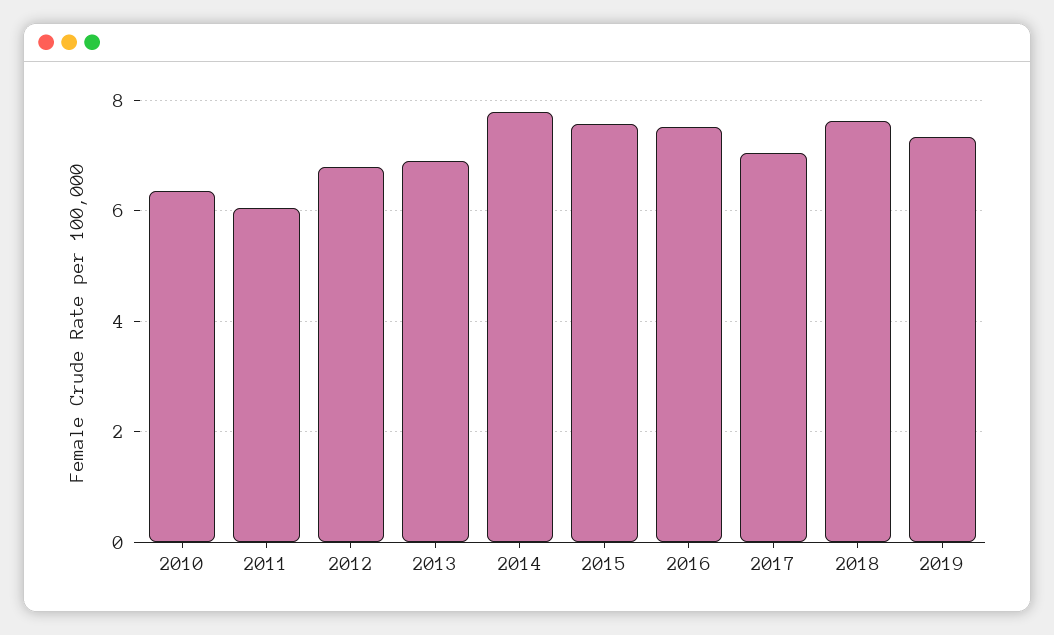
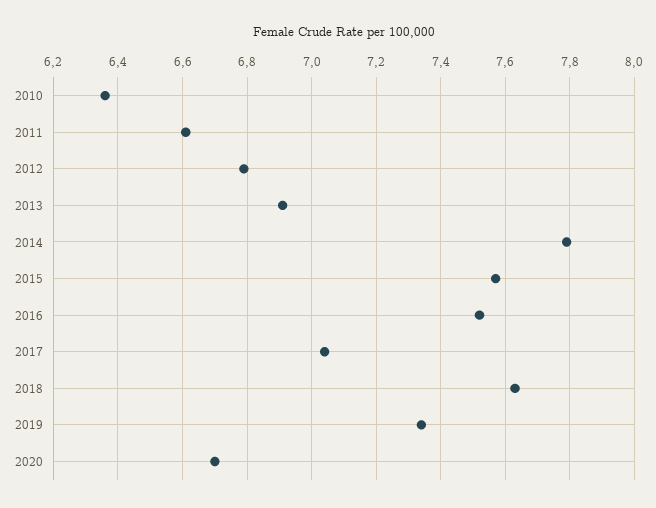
2011: 6 -> 6.6
2020: none -> 6.7

